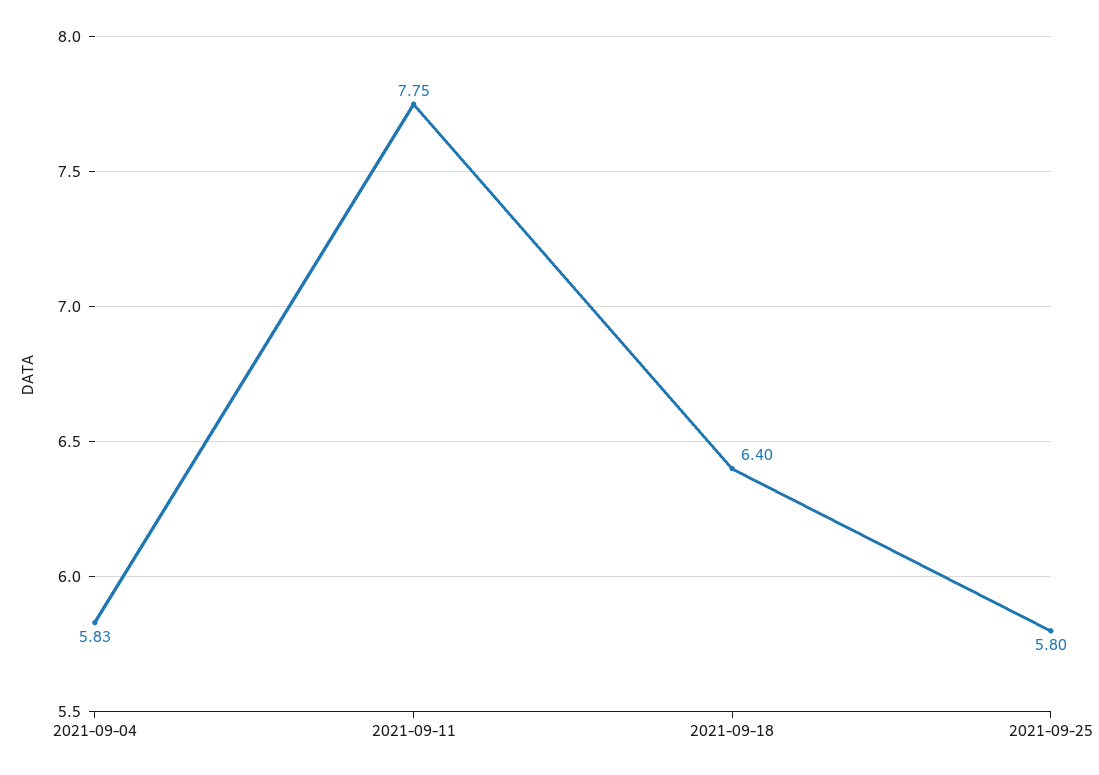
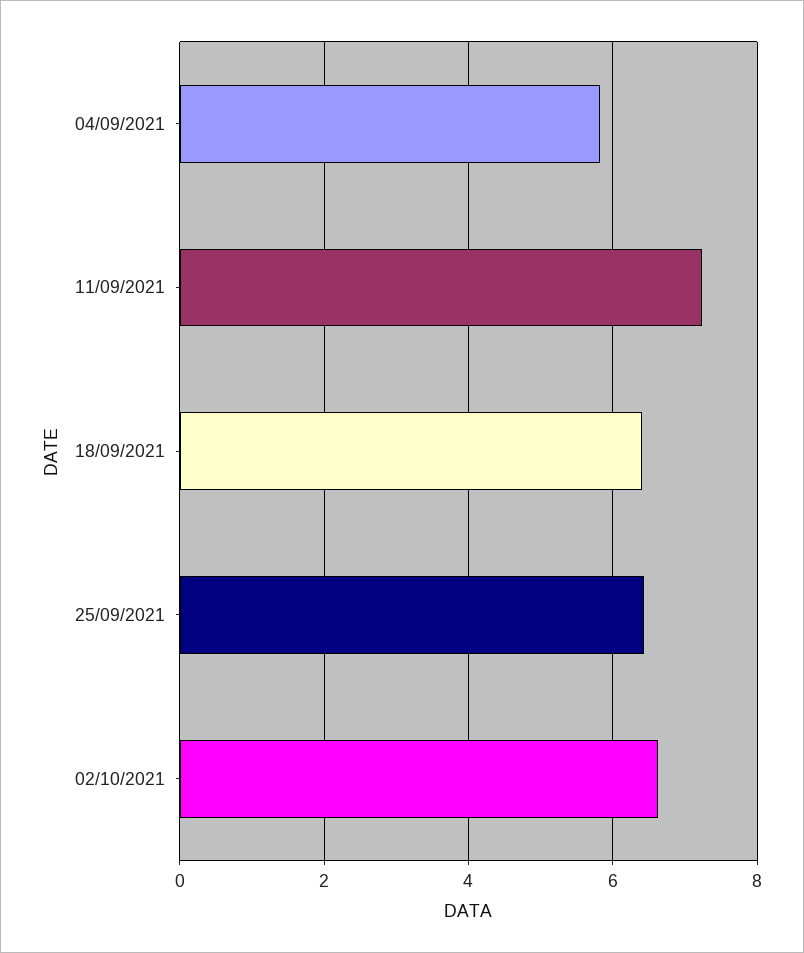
2021-09-11: 7.75 -> 7.2
2021-09-25: 5.8 -> 6.4
02/10/2021: none -> 6.6

